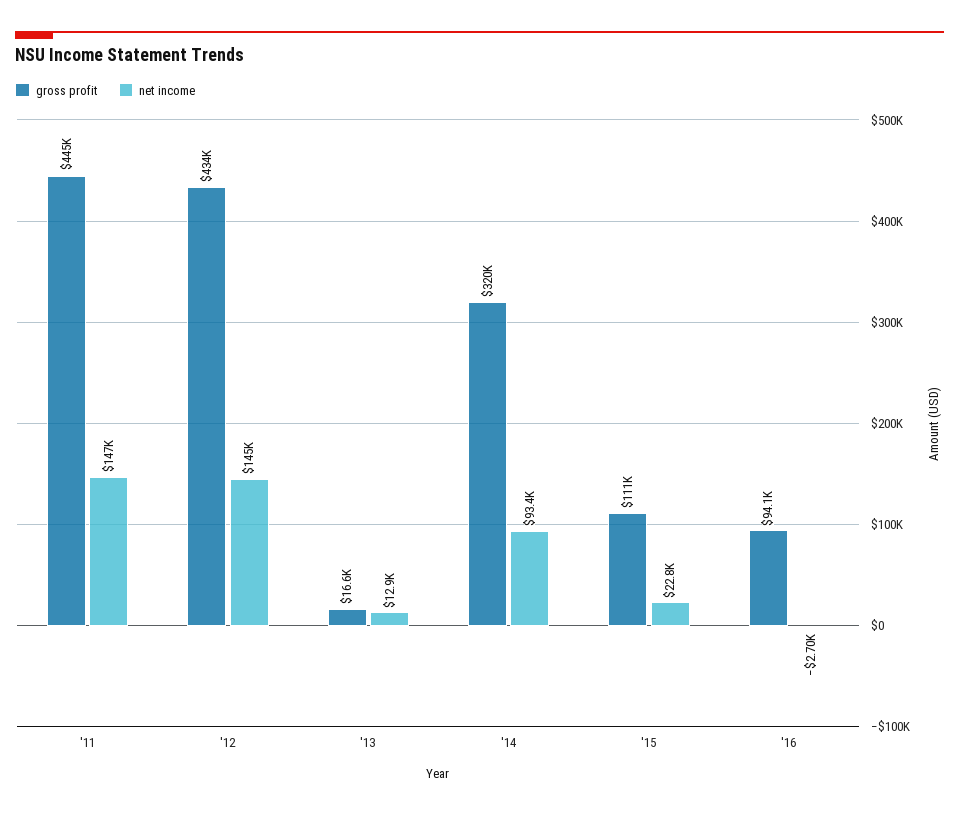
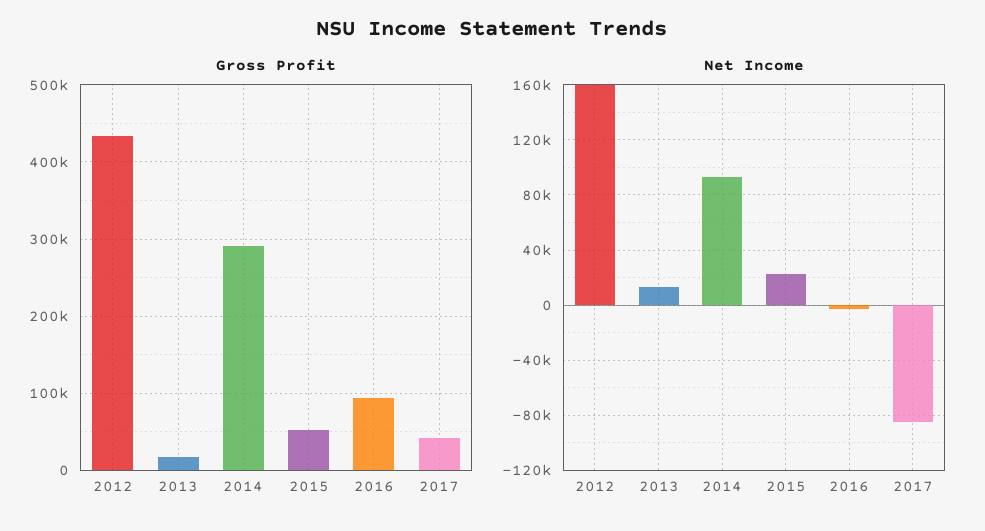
gross profit, '11: 445000 -> none
net income, '11: 147000 -> none
net income, '12: 145000 -> 160000
gross profit, '14: 320000 -> 290000
gross profit, '15: 111000 -> 50000
gross profit, 2017: none -> 40000
net income, 2017: none -> -85000

